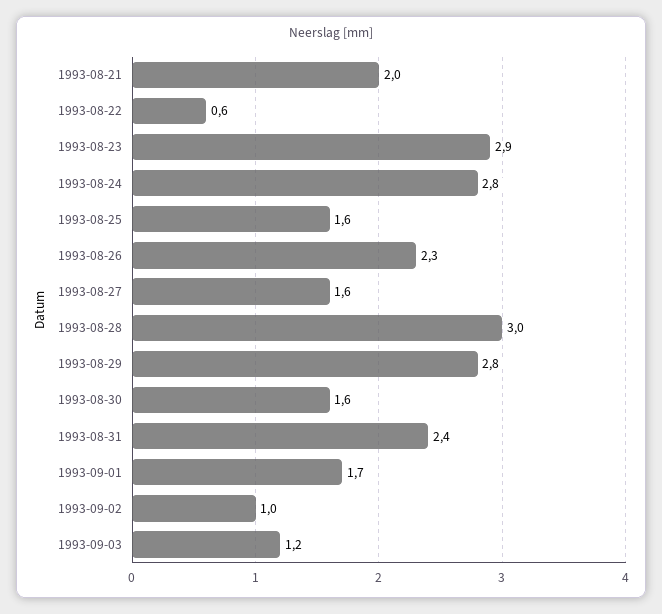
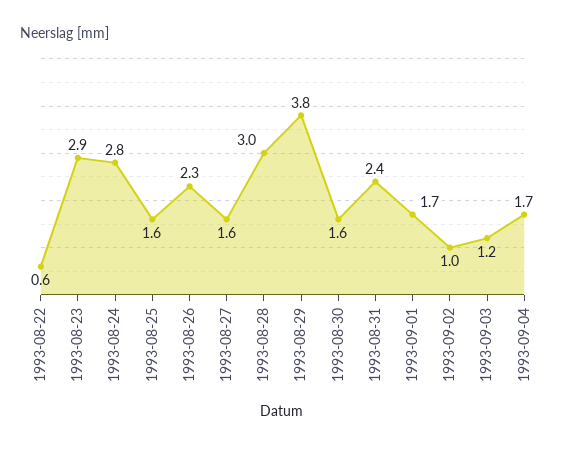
1993-08-21: 2 -> none
1993-08-29: 2.8 -> 3.8
1993-09-04: none -> 1.7

